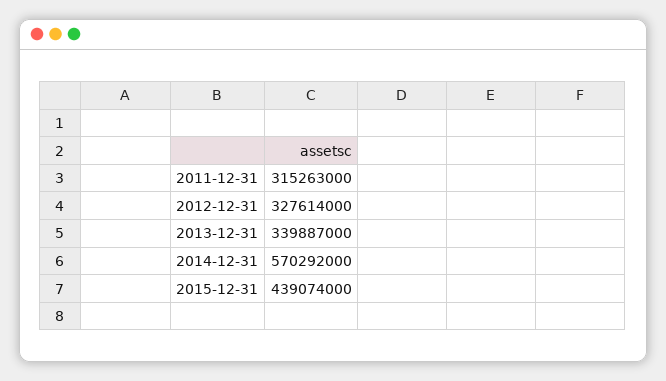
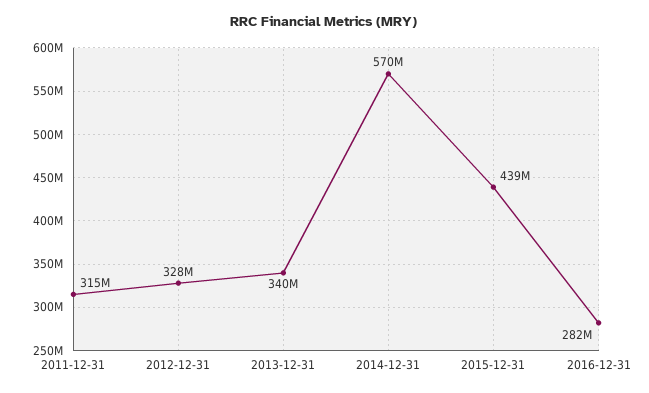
2016-12-31: none -> 282000000

